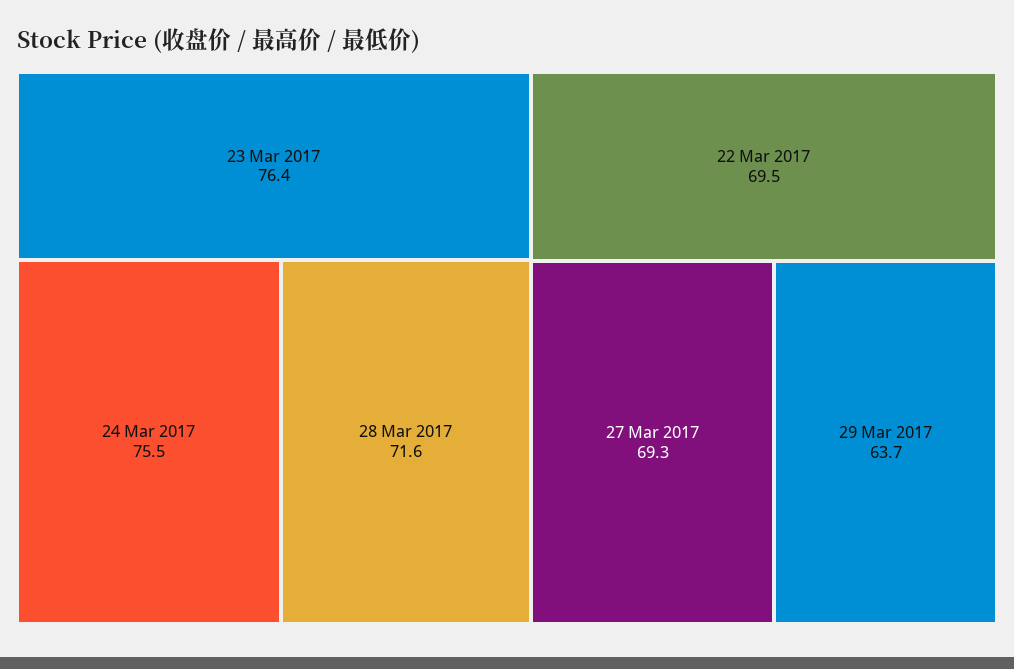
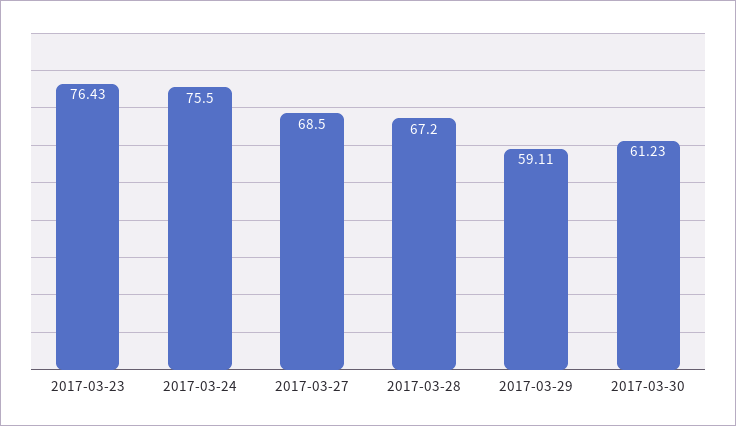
28 Mar 2017: 71.6 -> 67.2
22 Mar 2017: 69.5 -> none
27 Mar 2017: 69.3 -> 68.5
29 Mar 2017: 63.7 -> 59.11
2017-03-30: none -> 61.23

